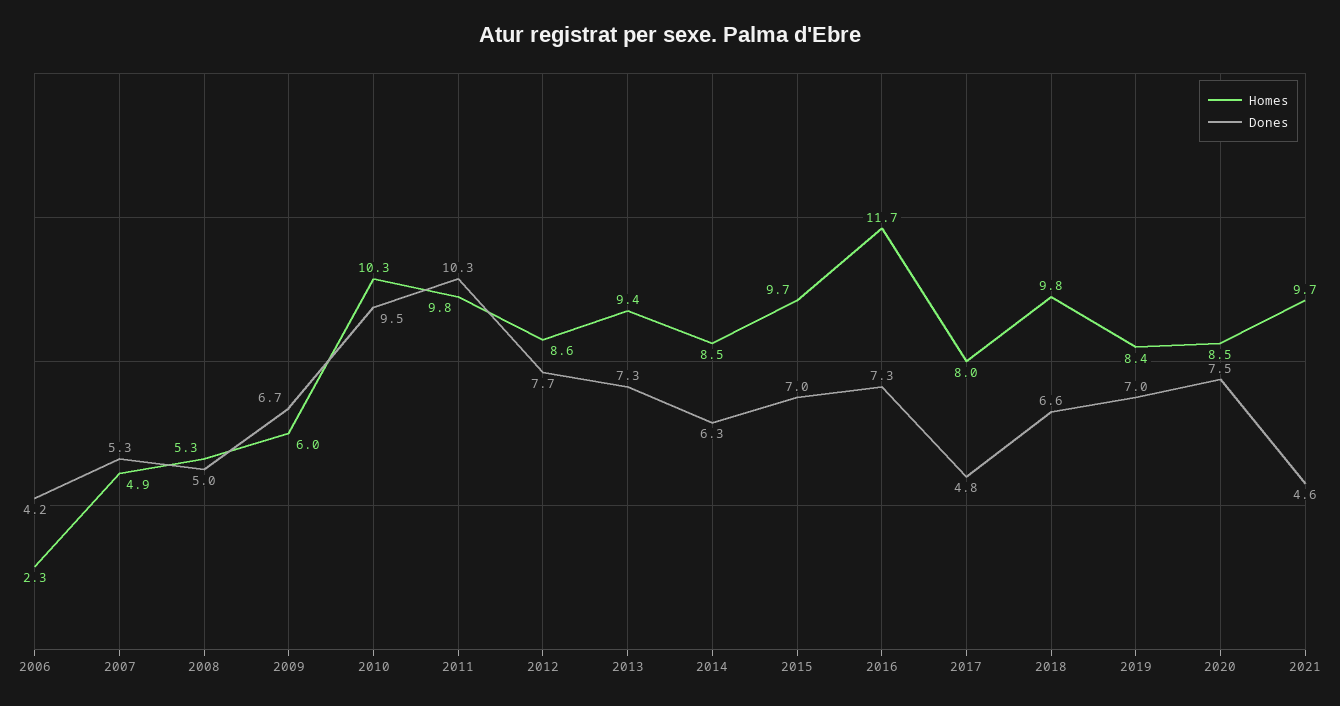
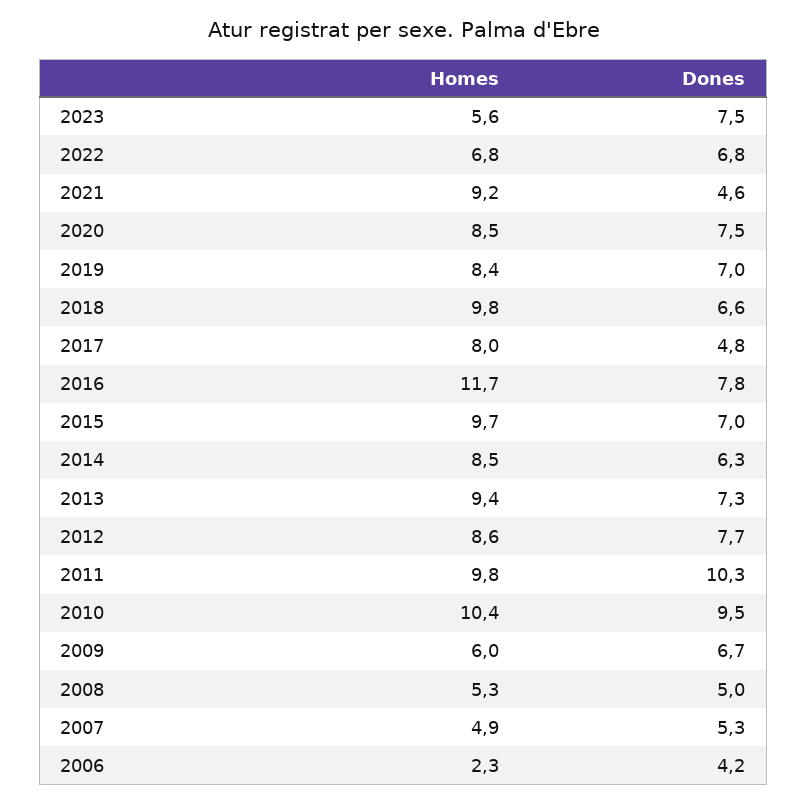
Homes, 2010: 10.3 -> 10.4
Dones, 2016: 7.3 -> 7.8
Homes, 2021: 9.7 -> 9.2
Homes, 2023: none -> 5.6
Dones, 2023: none -> 7.5
Homes, 2022: none -> 6.8
Dones, 2022: none -> 6.8

